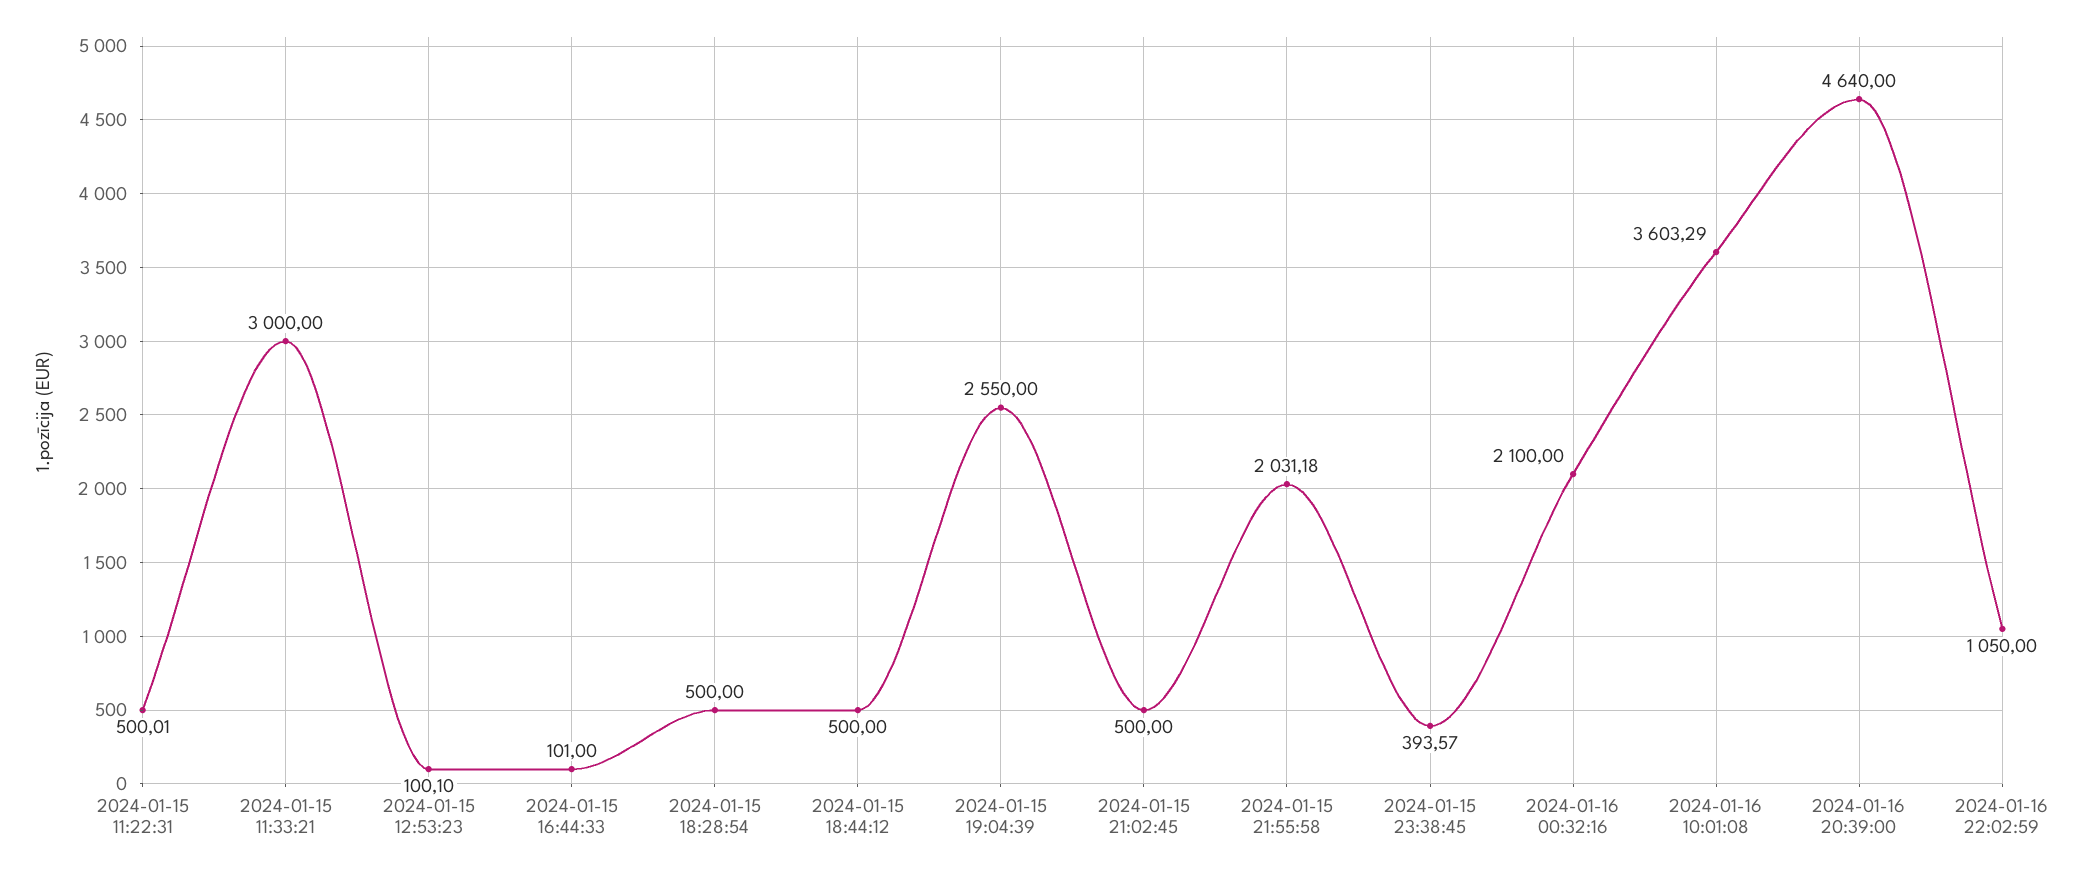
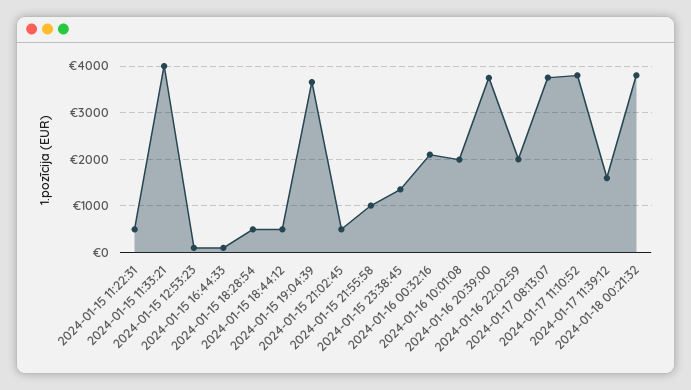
2024-01-15 11:33:21: 3000 -> 4000
2024-01-15 19:04:39: 2550 -> 3600
2024-01-15 21:55:58: 2031.18 -> 1000
2024-01-15 23:38:45: 393.57 -> 1400
2024-01-16 10:01:08: 3603.29 -> 2000
2024-01-16 20:39:00: 4640 -> 3800
2024-01-16 22:02:59: 1050 -> 2000
2024-01-17 08:13:07: none -> 3800
2024-01-17 11:10:52: none -> 3800
2024-01-17 11:39:12: none -> 1600
2024-01-18 00:21:32: none -> 3800

